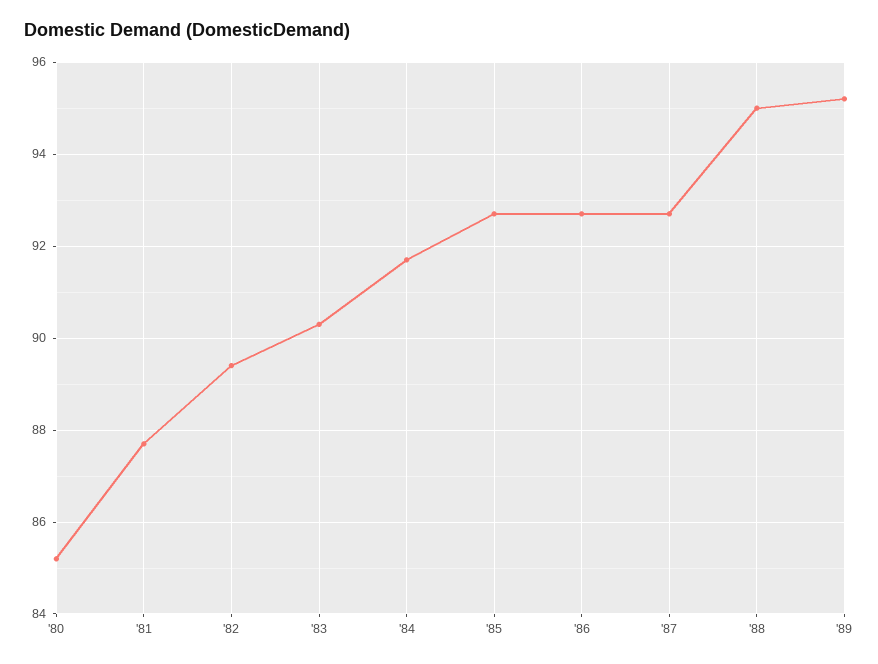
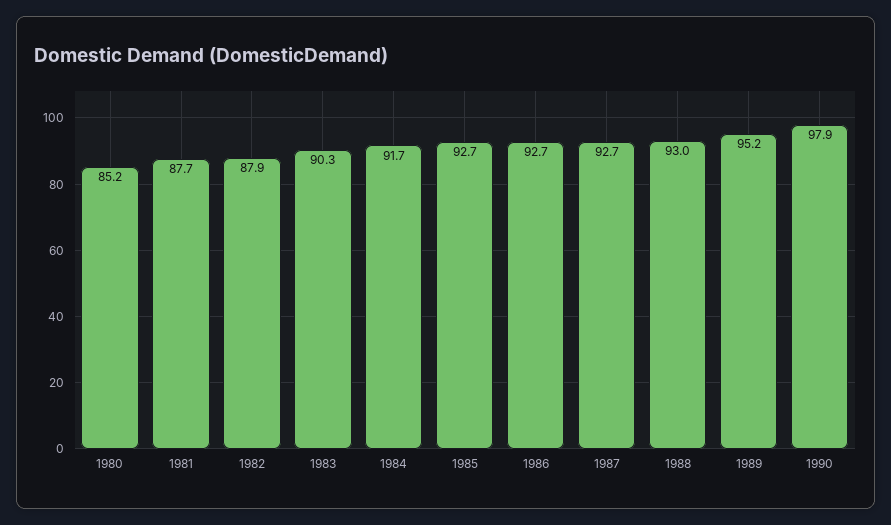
'82: 89.5 -> 87.9
'88: 95 -> 93
1990: none -> 97.9

